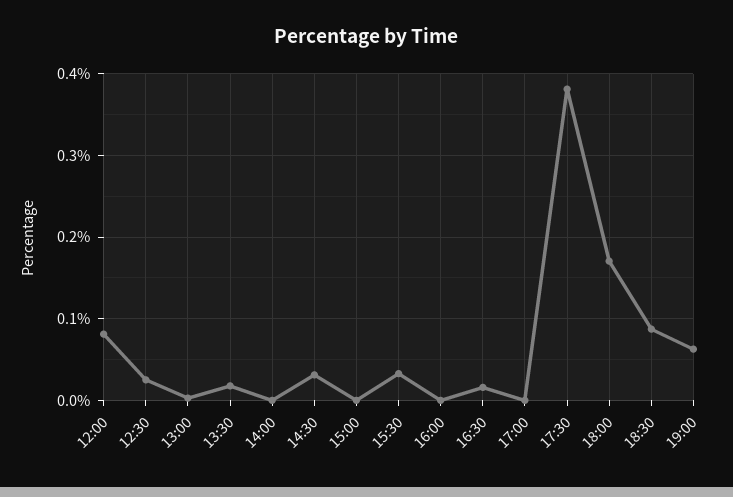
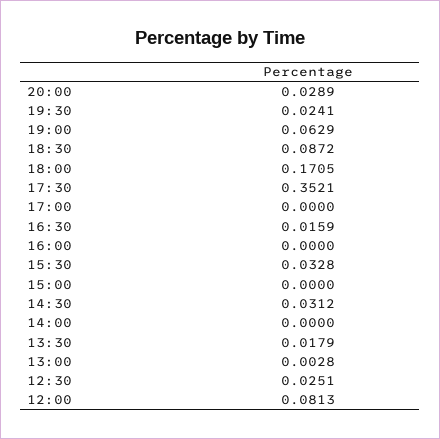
17:30: 0.38 -> 0.3521
20:00: none -> 0.0289
19:30: none -> 0.0241

